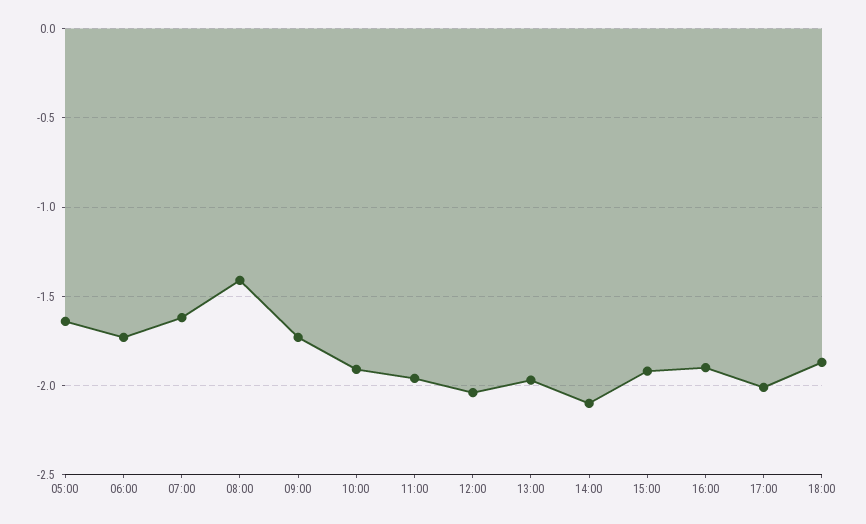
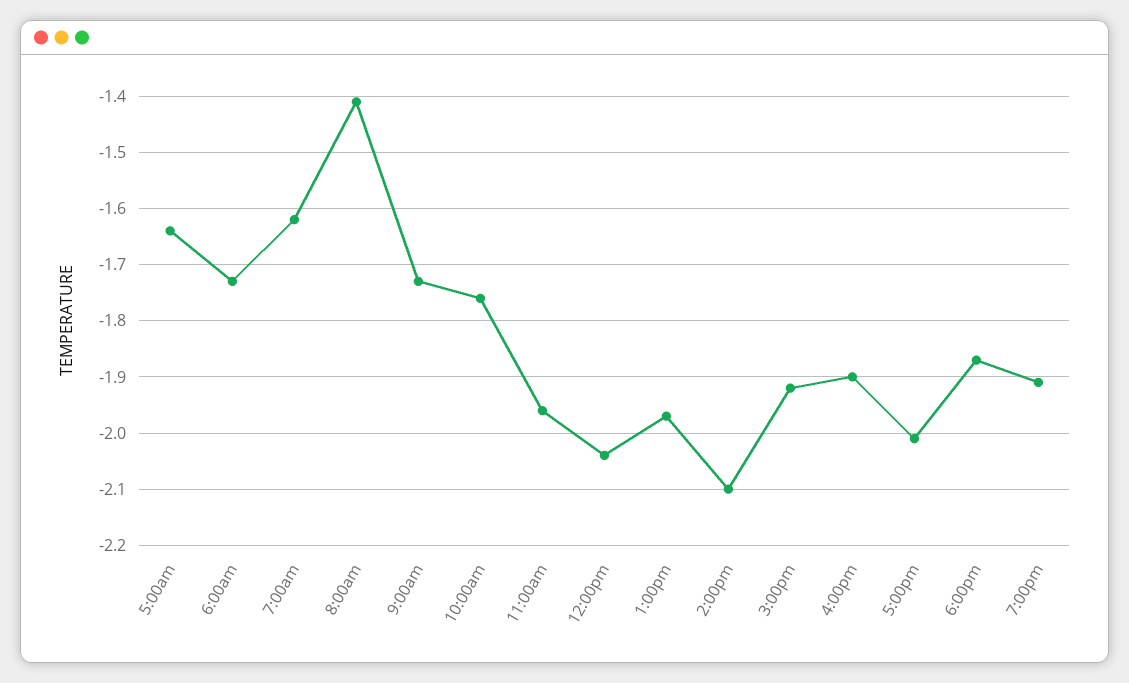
10:00: -1.9 -> -1.75
7:00pm: none -> -1.9

